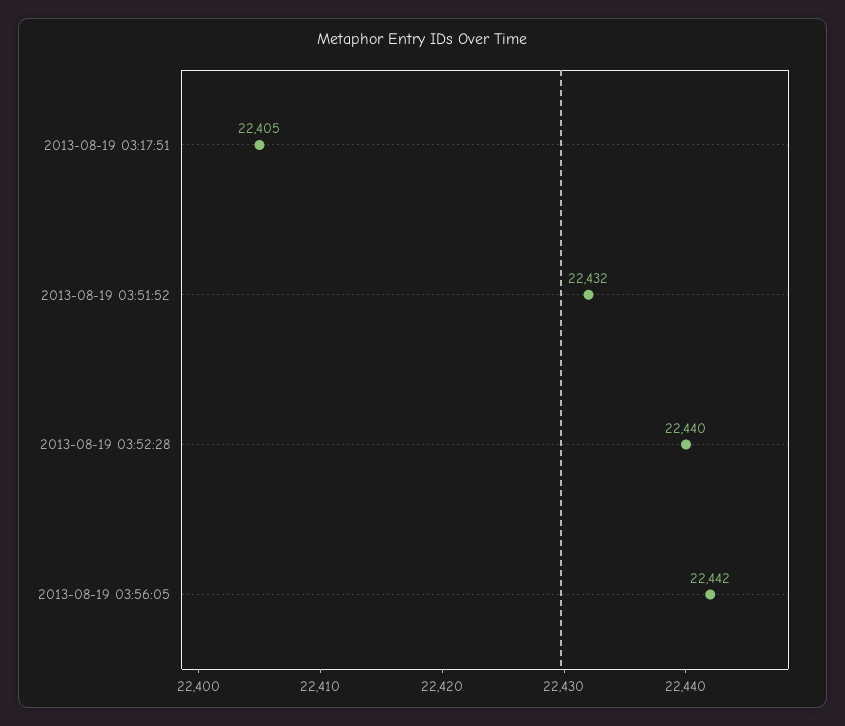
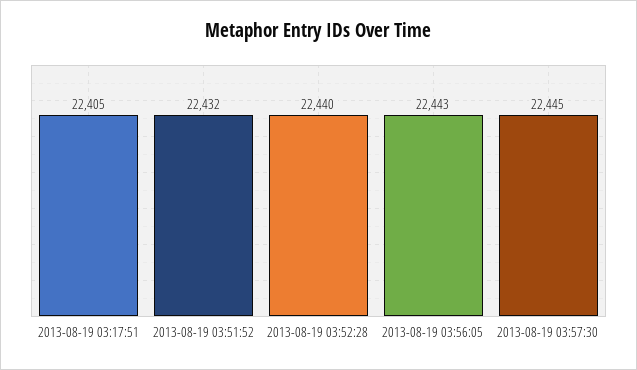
2013-08-19 03:56:05: 22442 -> 22443
2013-08-19 03:57:30: none -> 22445

